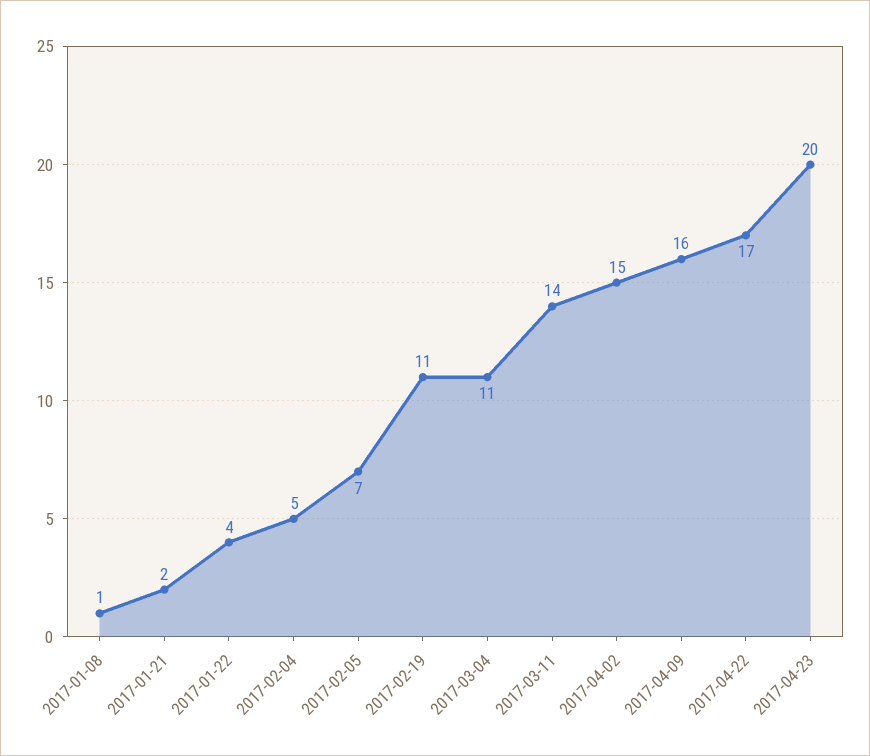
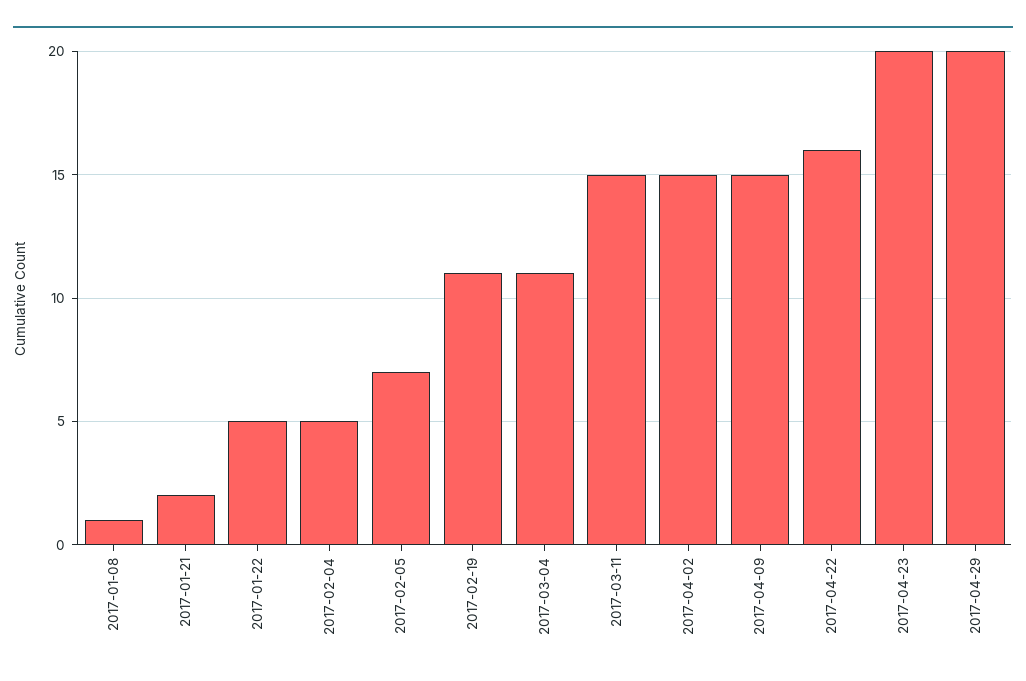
2017-01-22: 4 -> 5
2017-03-11: 14 -> 15
2017-04-09: 16 -> 15
2017-04-22: 17 -> 16
2017-04-29: none -> 20

